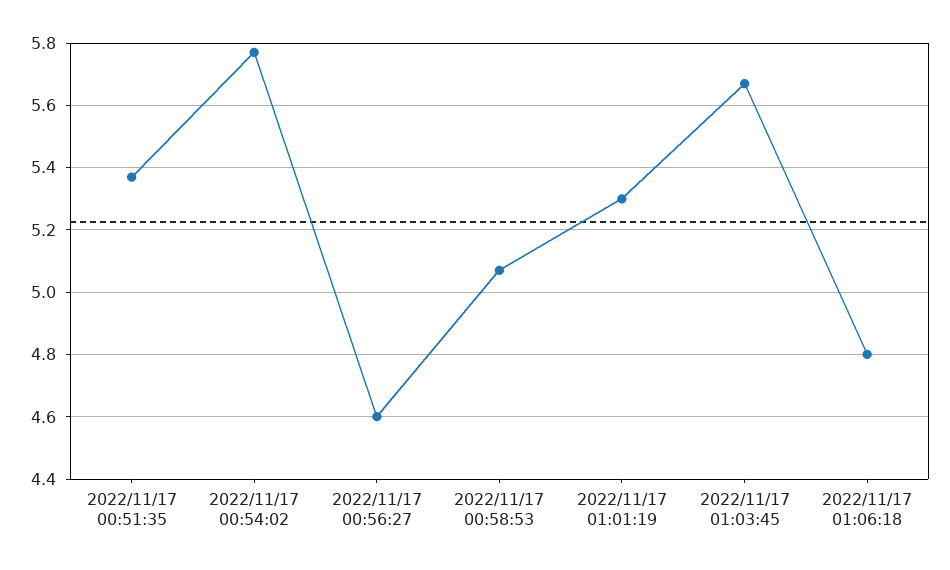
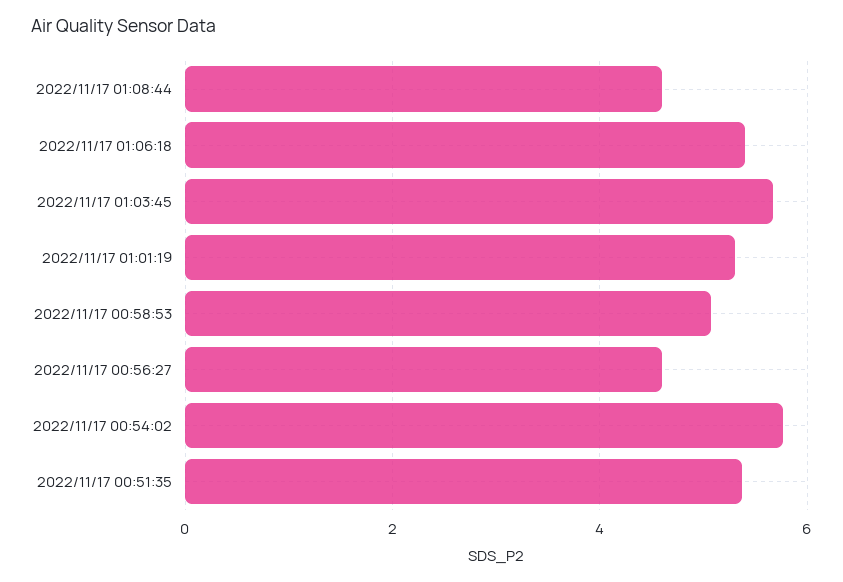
2022/11/17 01:06:18: 4.8 -> 5.4
2022/11/17 01:08:44: none -> 4.6

